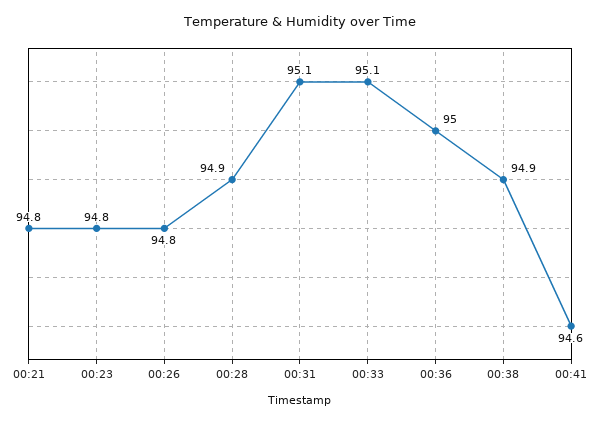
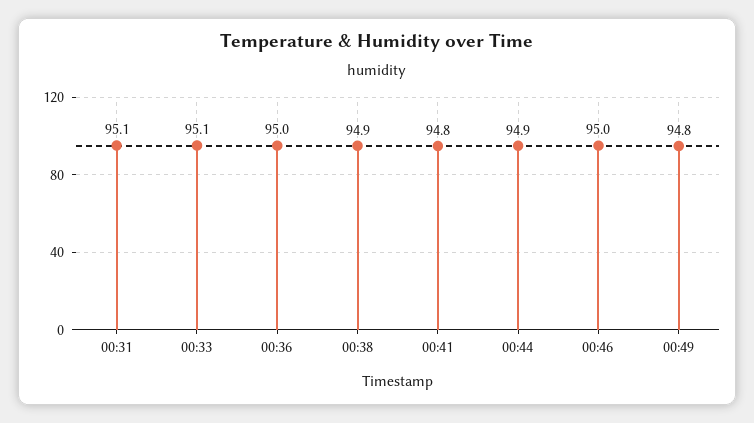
00:21: 94.8 -> none
00:23: 94.8 -> none
00:26: 94.8 -> none
00:28: 94.9 -> none
00:41: 94.6 -> 94.8
00:44: none -> 94.9
00:46: none -> 95
00:49: none -> 94.8

